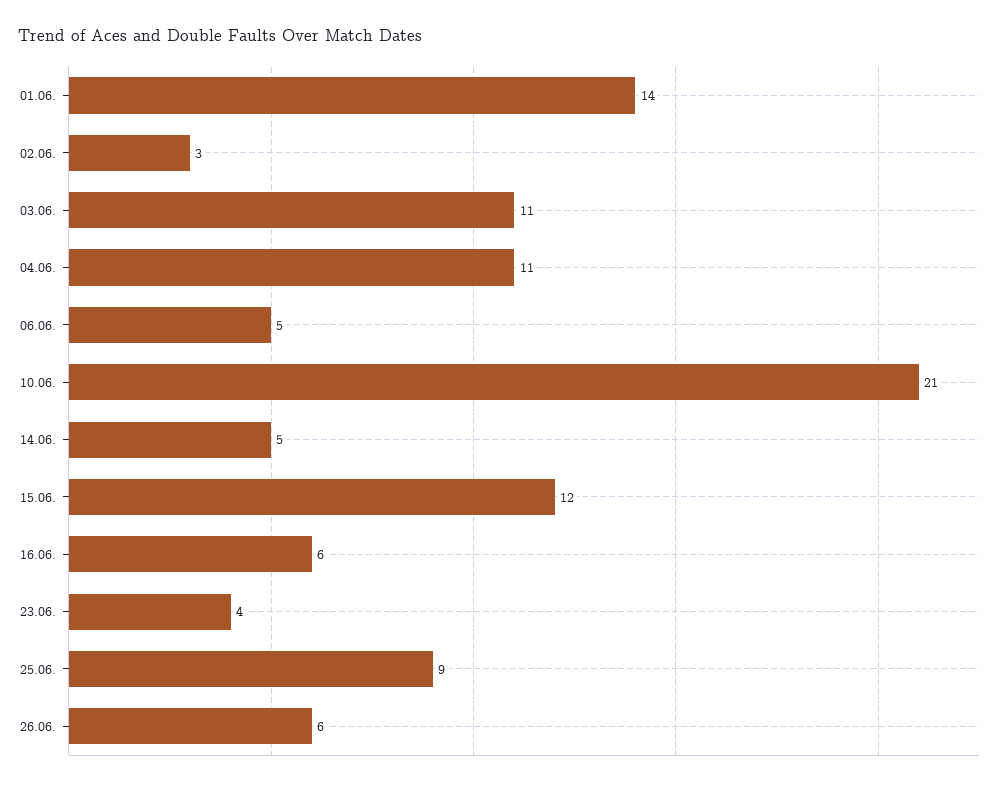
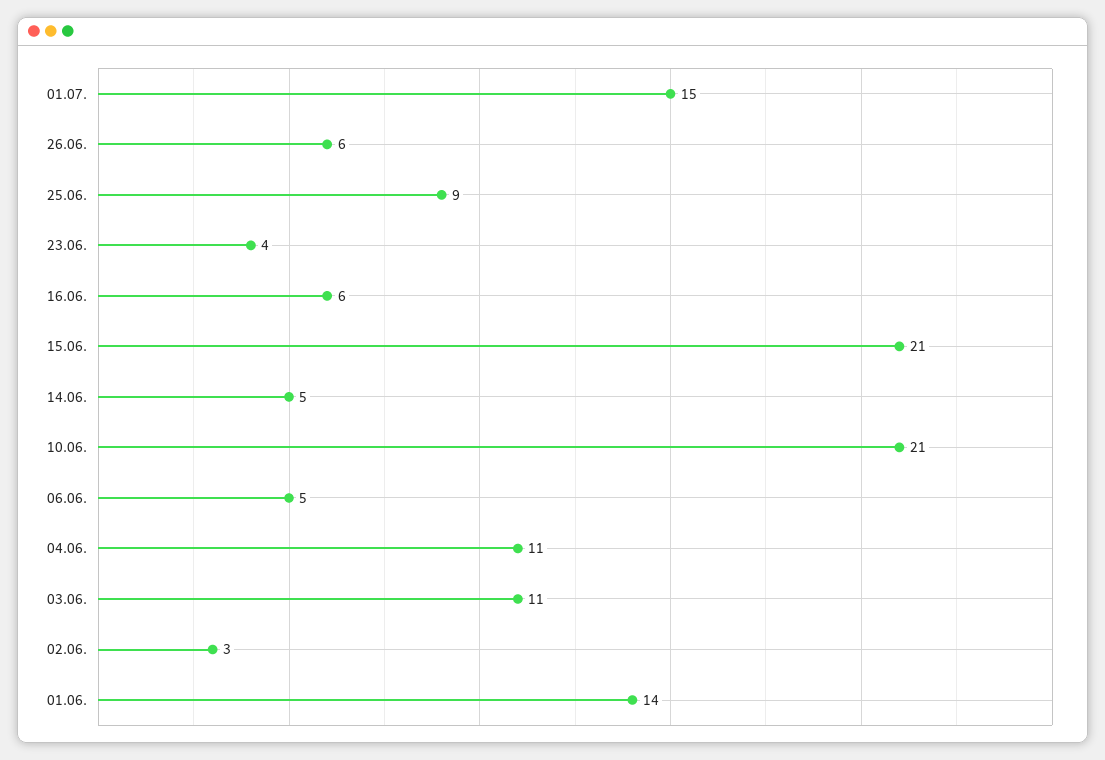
15.06.: 12 -> 21
01.07.: none -> 15

